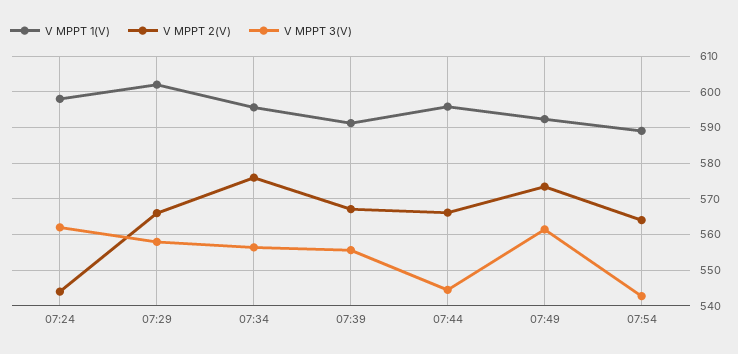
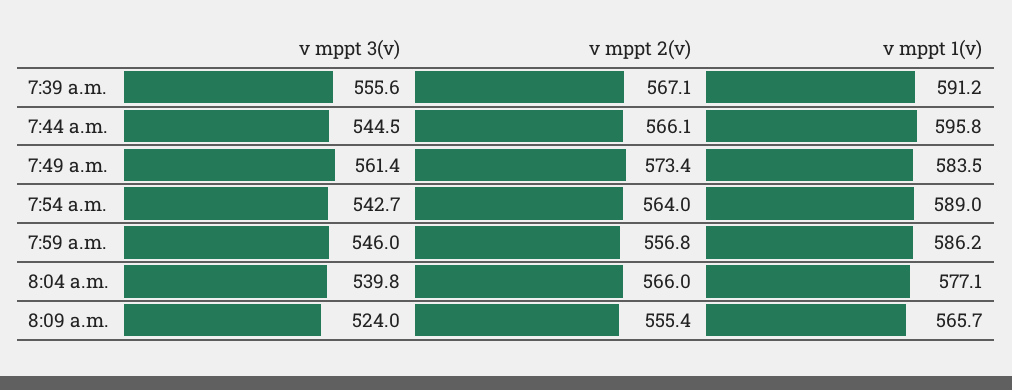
V MPPT 1(V), 07:24: 598 -> none
V MPPT 2(V), 07:24: 544 -> none
V MPPT 3(V), 07:24: 562 -> none
V MPPT 1(V), 07:29: 602 -> none
V MPPT 2(V), 07:29: 566 -> none
V MPPT 3(V), 07:29: 558 -> none
V MPPT 1(V), 07:34: 596 -> none
V MPPT 2(V), 07:34: 576 -> none
V MPPT 3(V), 07:34: 556 -> none
V MPPT 1(V), 07:49: 592 -> 583.5
V MPPT 3(V), 7:59 a.m.: none -> 546
V MPPT 2(V), 7:59 a.m.: none -> 556.8
V MPPT 1(V), 7:59 a.m.: none -> 586.2
V MPPT 3(V), 8:04 a.m.: none -> 539.8
V MPPT 2(V), 8:04 a.m.: none -> 566
V MPPT 1(V), 8:04 a.m.: none -> 577.1
V MPPT 3(V), 8:09 a.m.: none -> 524
V MPPT 2(V), 8:09 a.m.: none -> 555.4
V MPPT 1(V), 8:09 a.m.: none -> 565.7

